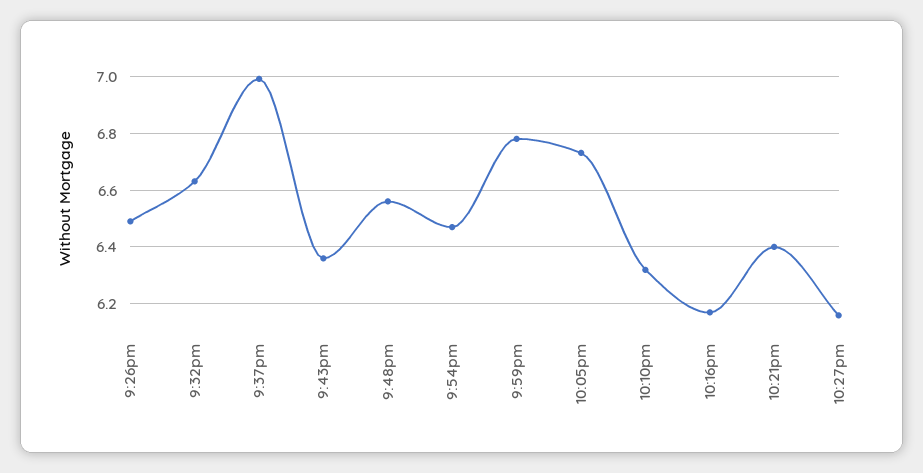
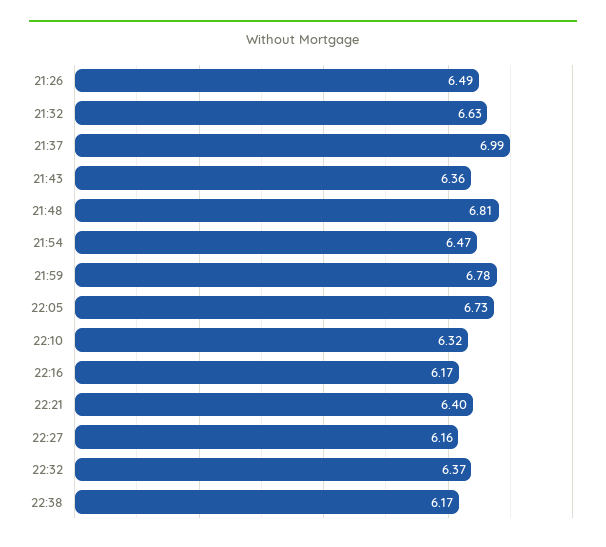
9:48pm: 6.55 -> 6.81
22:32: none -> 6.37
22:38: none -> 6.17

